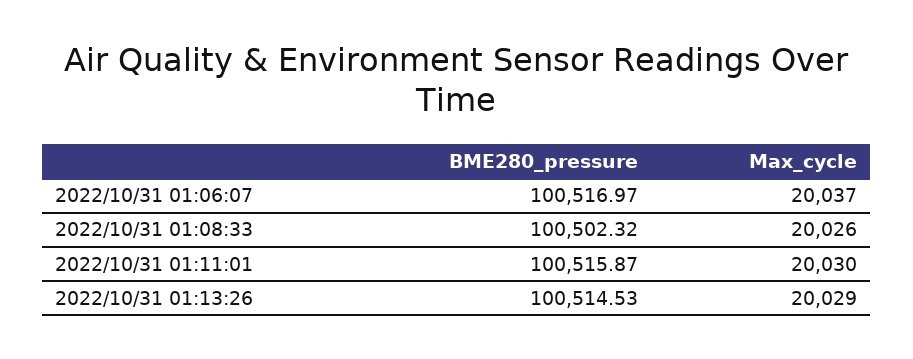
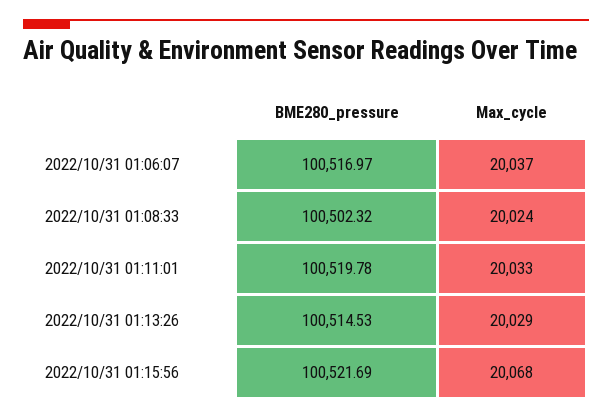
Max_cycle, 2022/10/31 01:08:33: 20026 -> 20024
BME280_pressure, 2022/10/31 01:11:01: 100515.87 -> 100519.78
Max_cycle, 2022/10/31 01:11:01: 20030 -> 20033
BME280_pressure, 2022/10/31 01:15:56: none -> 100521.69
Max_cycle, 2022/10/31 01:15:56: none -> 20068

